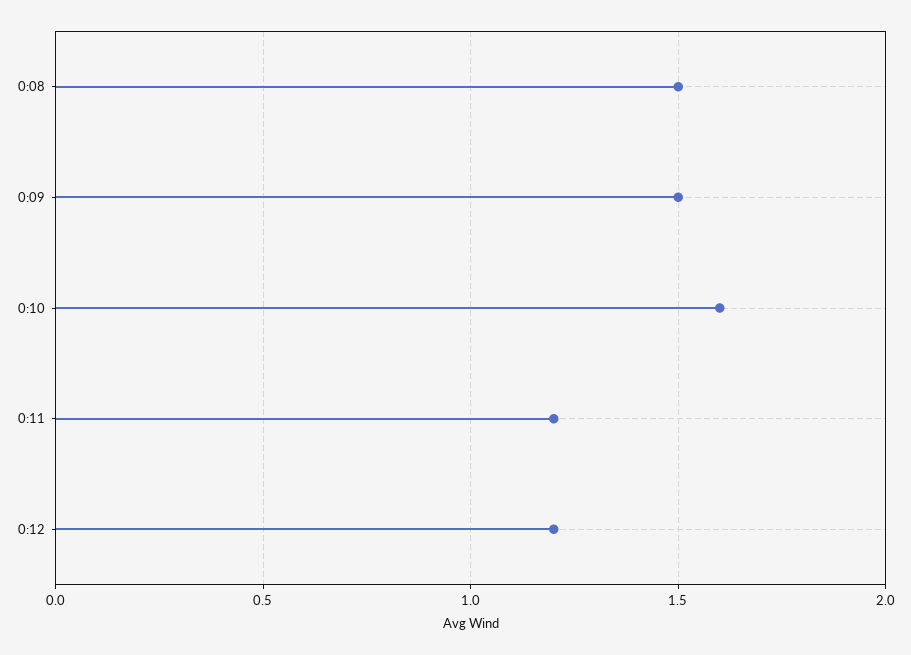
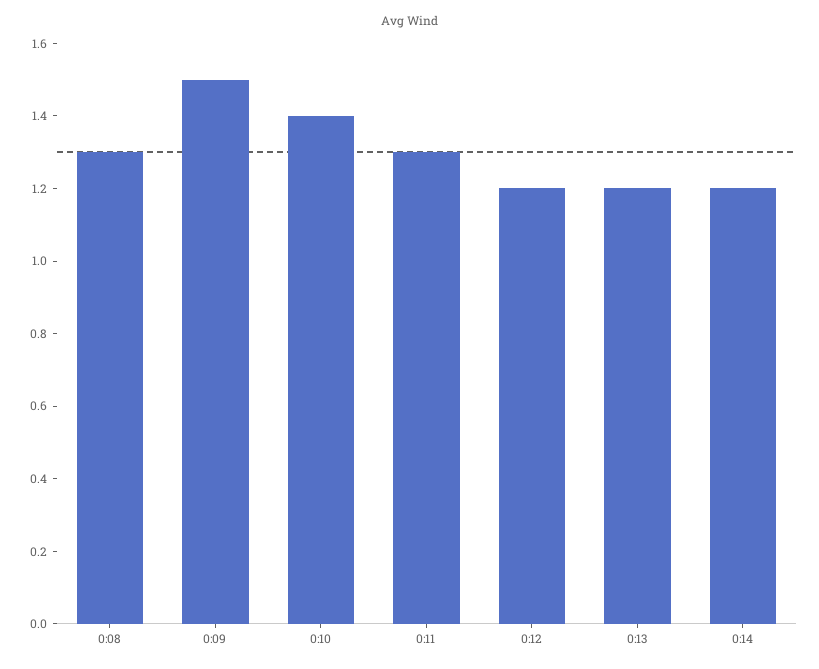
0:08: 1.5 -> 1.3
0:10: 1.6 -> 1.4
0:11: 1.2 -> 1.3
0:13: none -> 1.2
0:14: none -> 1.2

